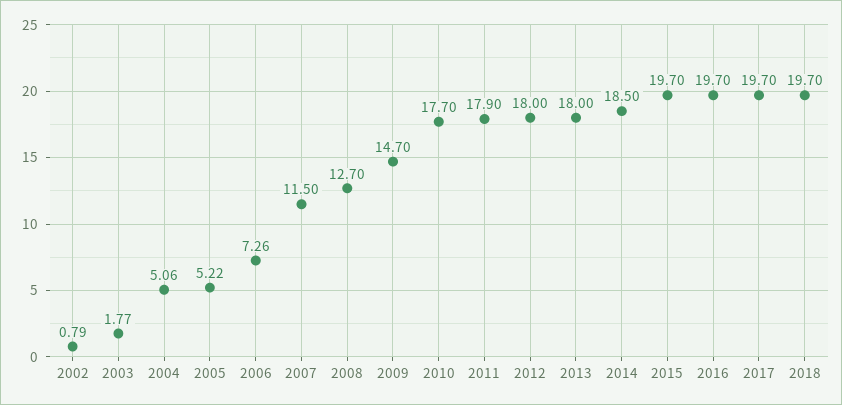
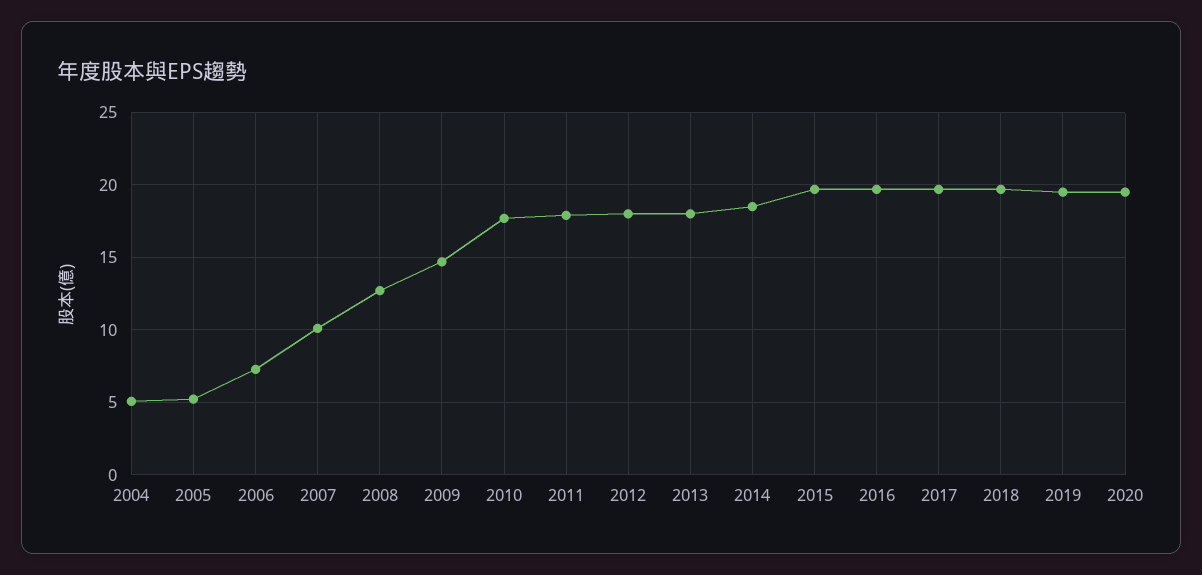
2002: 0.79 -> none
2003: 1.77 -> none
2007: 11.5 -> 10
2019: none -> 19.5
2020: none -> 19.5

